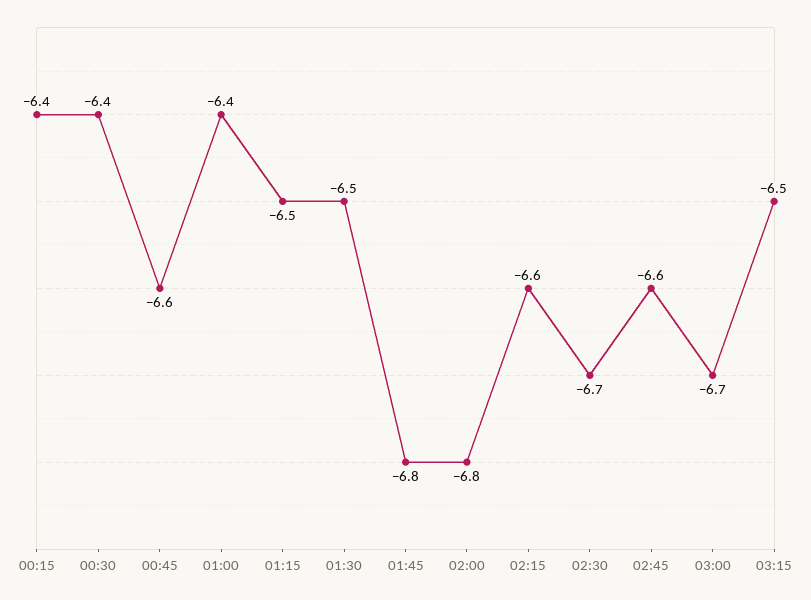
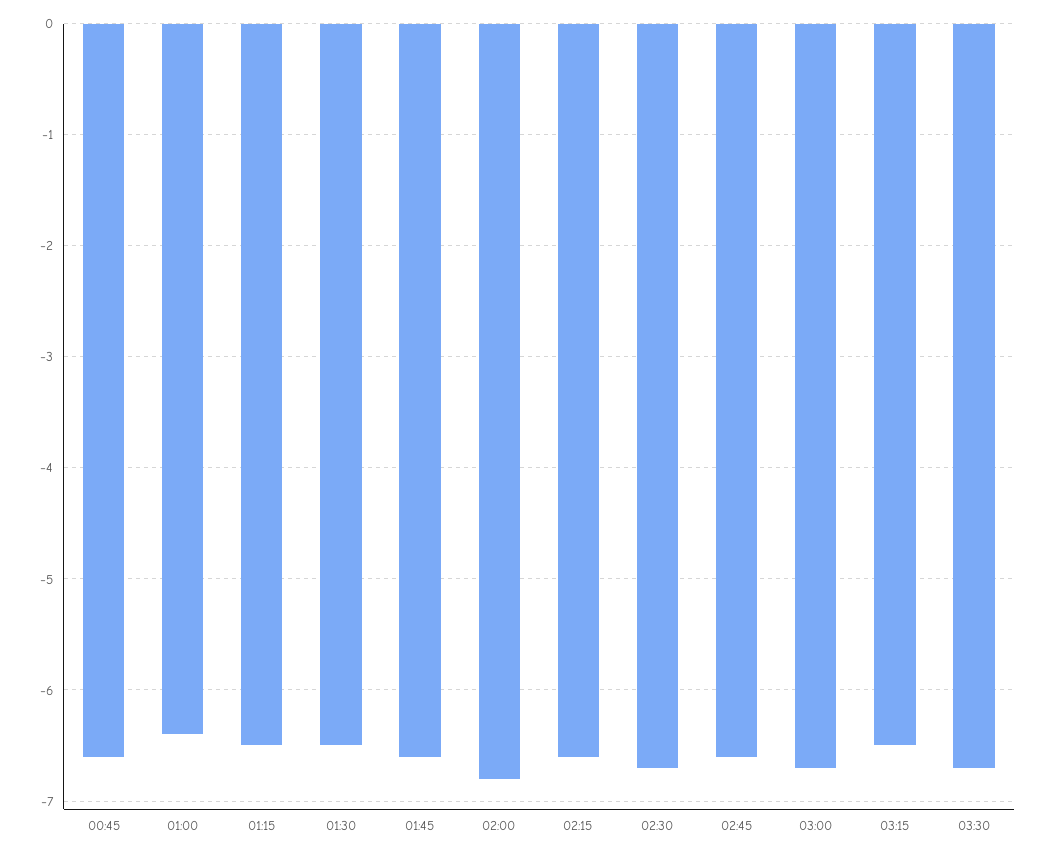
00:15: -6.4 -> none
00:30: -6.4 -> none
01:45: -6.8 -> -6.6
03:30: none -> -6.7

